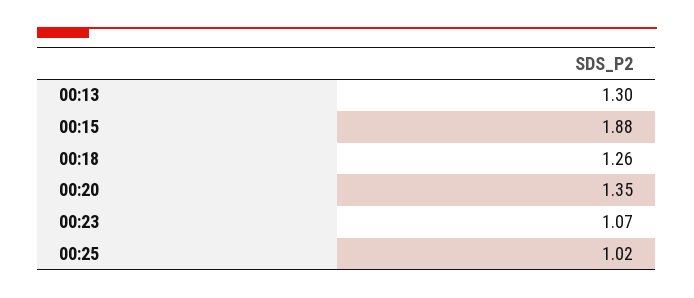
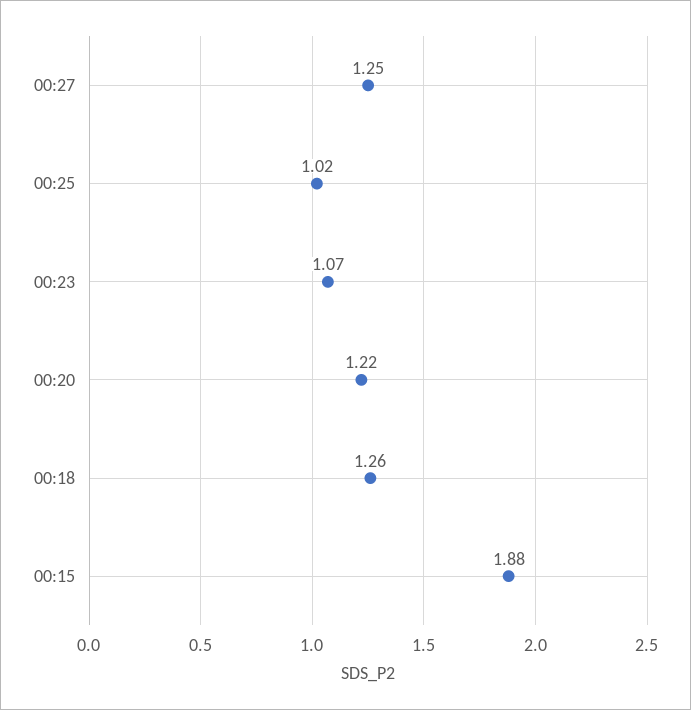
00:13: 1.3 -> none
00:20: 1.35 -> 1.22
00:27: none -> 1.25

